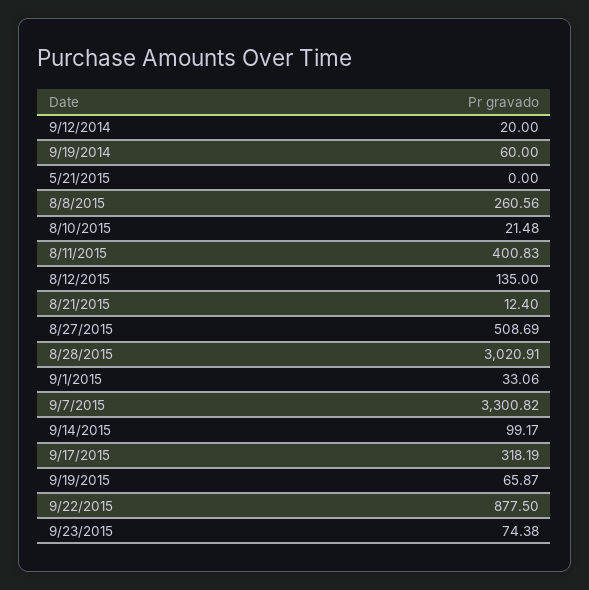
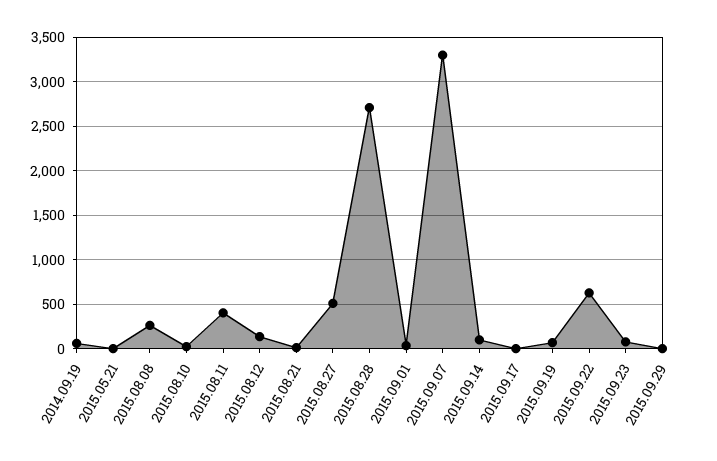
9/12/2014: 20 -> none
8/28/2015: 3020.91 -> 2700
9/17/2015: 318.19 -> 0
9/22/2015: 877.5 -> 600
2015.09.29: none -> 0

